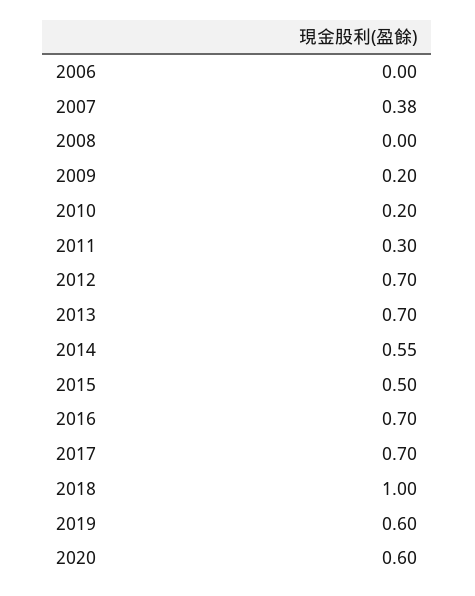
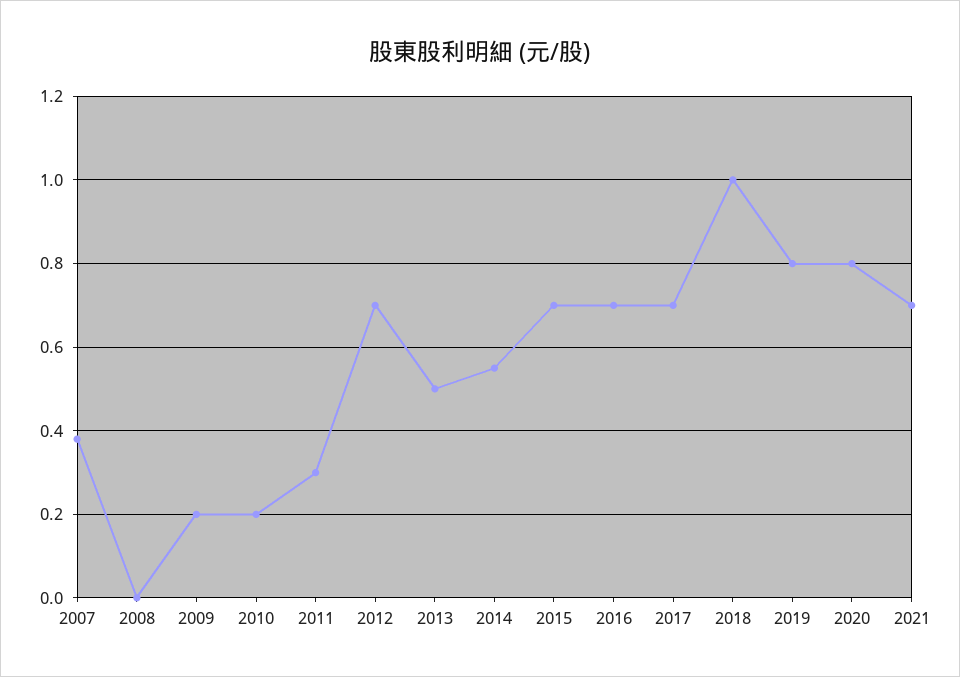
2006: 0 -> none
2013: 0.7 -> 0.5
2015: 0.5 -> 0.7
2019: 0.6 -> 0.8
2020: 0.6 -> 0.8
2021: none -> 0.7

